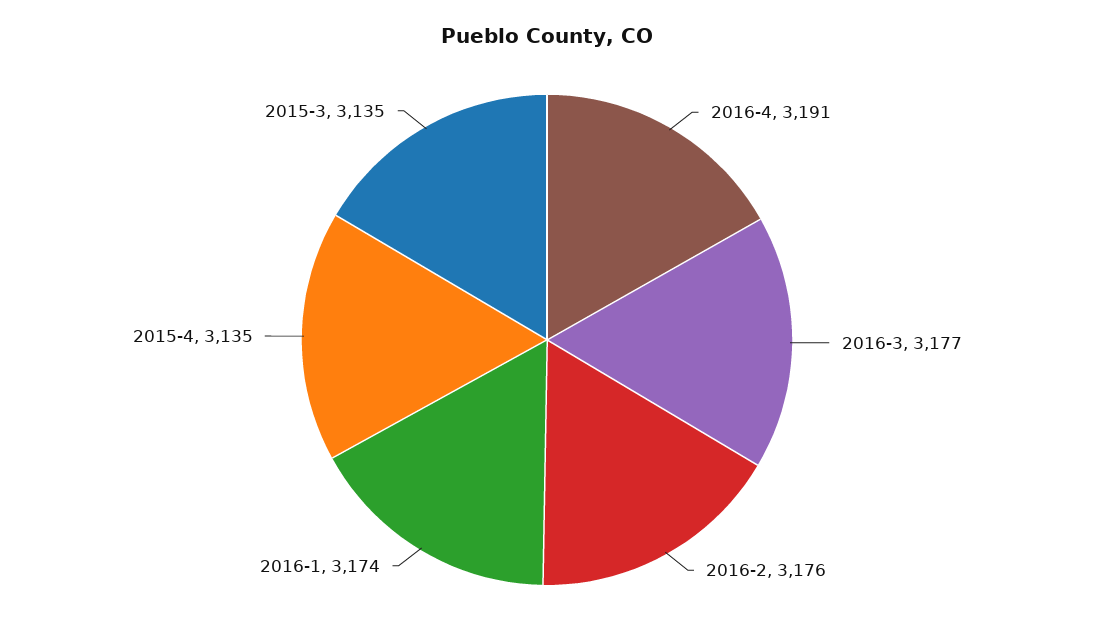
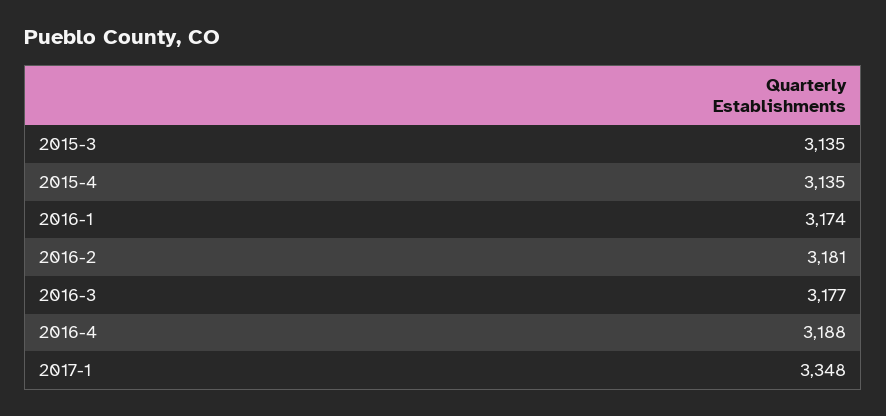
2016-4: 3191 -> 3188
2016-2: 3176 -> 3181
2017-1: none -> 3348

